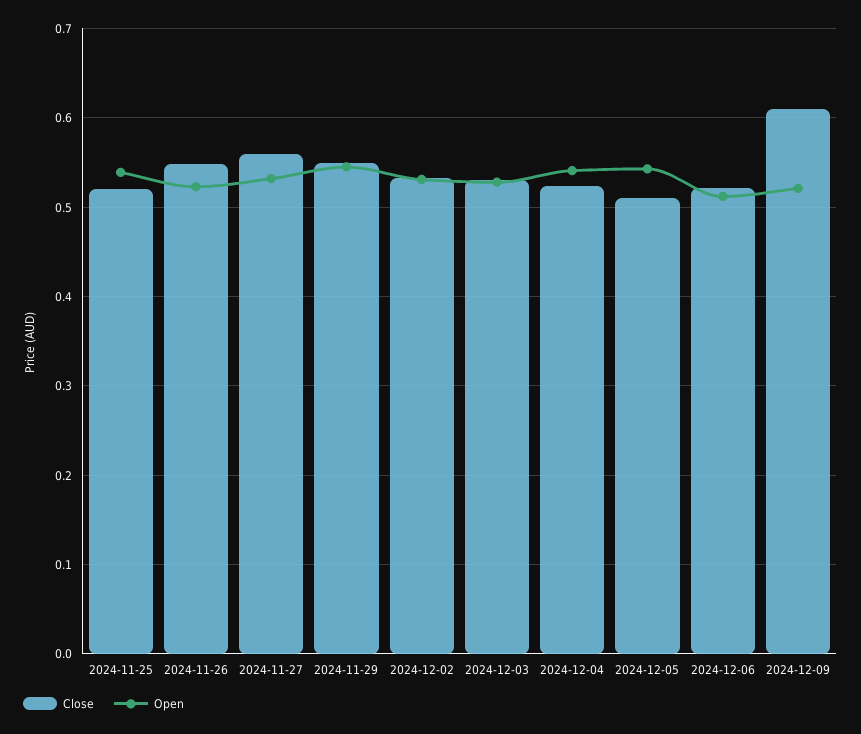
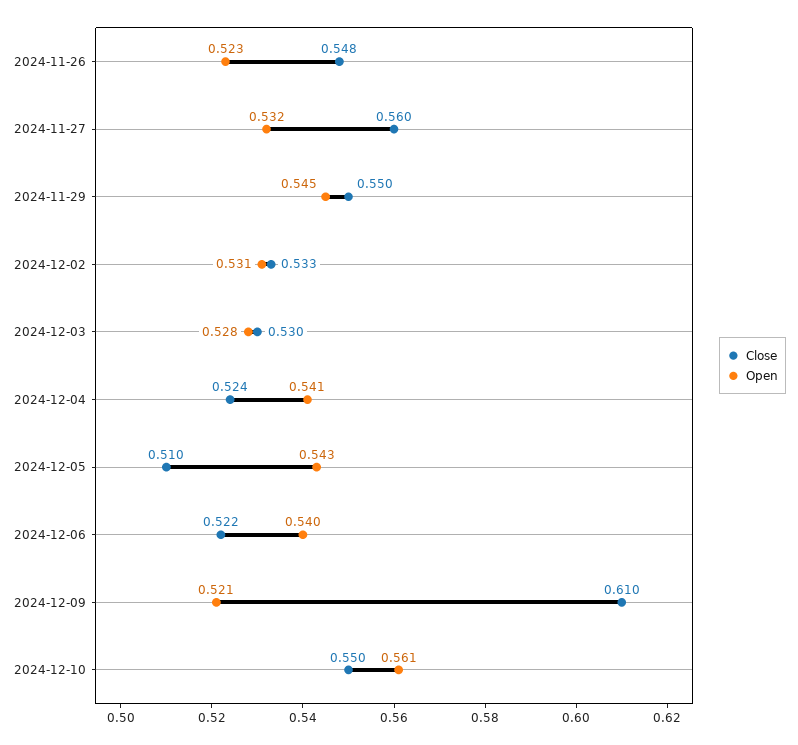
Close, 2024-11-25: 0.52 -> none
Open, 2024-11-25: 0.54 -> none
Open, 2024-12-06: 0.51 -> 0.54
Close, 2024-12-10: none -> 0.55
Open, 2024-12-10: none -> 0.561

